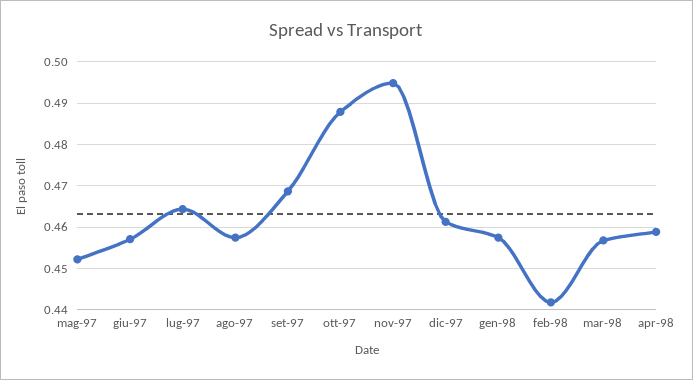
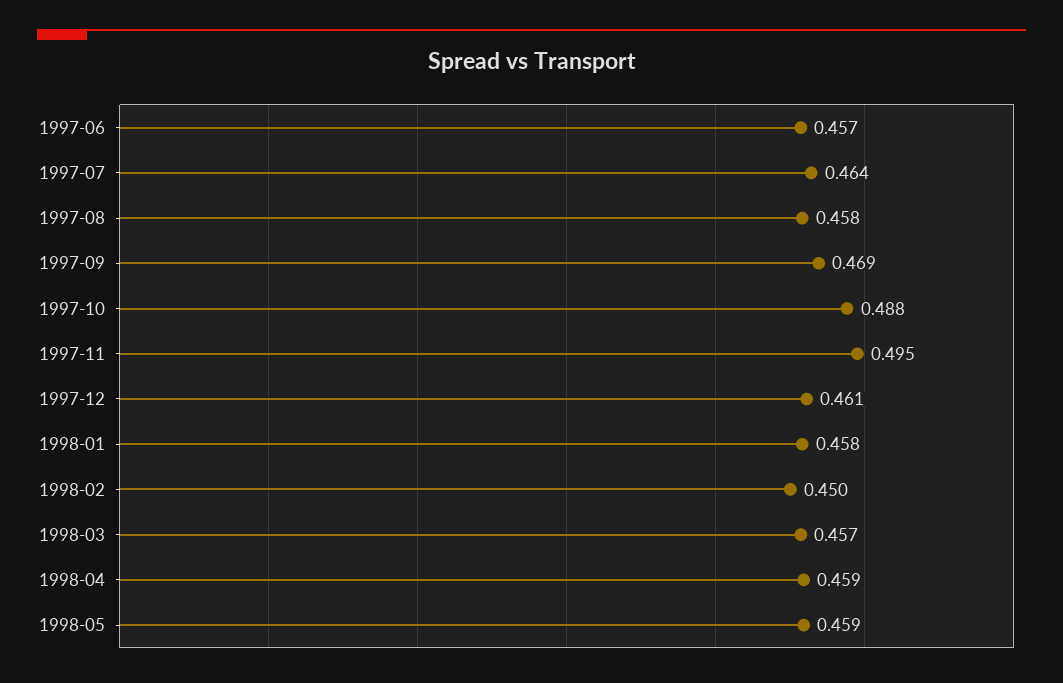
mag-97: 0.452 -> none
feb-98: 0.442 -> 0.45
1998-05: none -> 0.459

